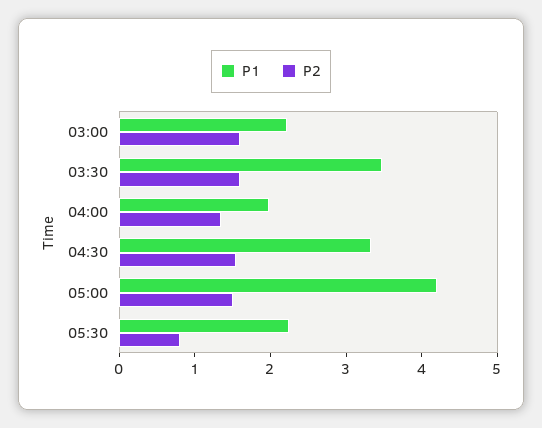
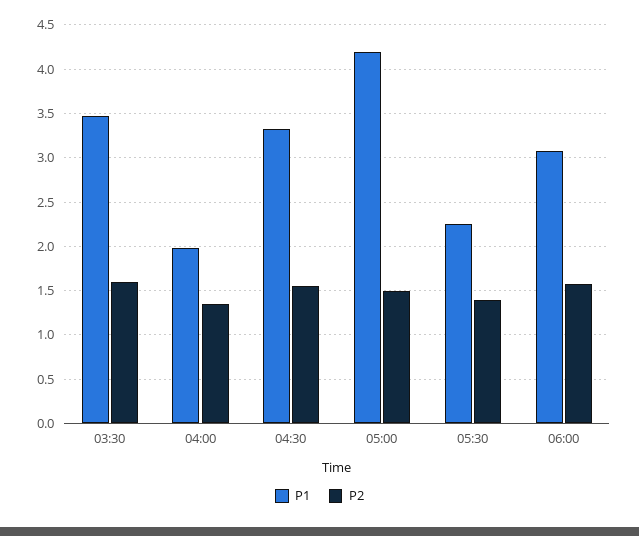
P1, 03:00: 2.2 -> none
P2, 03:00: 1.6 -> none
P2, 05:30: 0.8 -> 1.4
P1, 06:00: none -> 3.1
P2, 06:00: none -> 1.6

